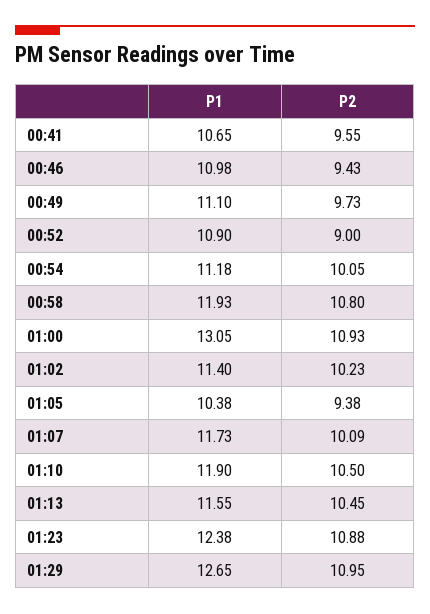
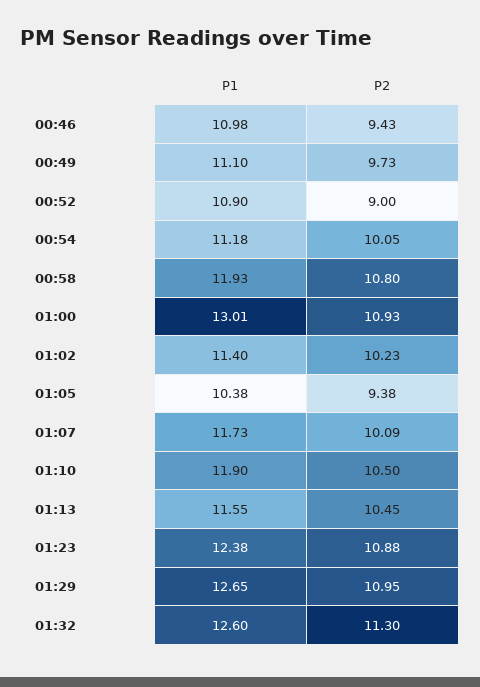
P1, 00:41: 10.65 -> none
P2, 00:41: 9.55 -> none
P1, 01:00: 13.05 -> 13.01
P1, 01:32: none -> 12.6
P2, 01:32: none -> 11.3

